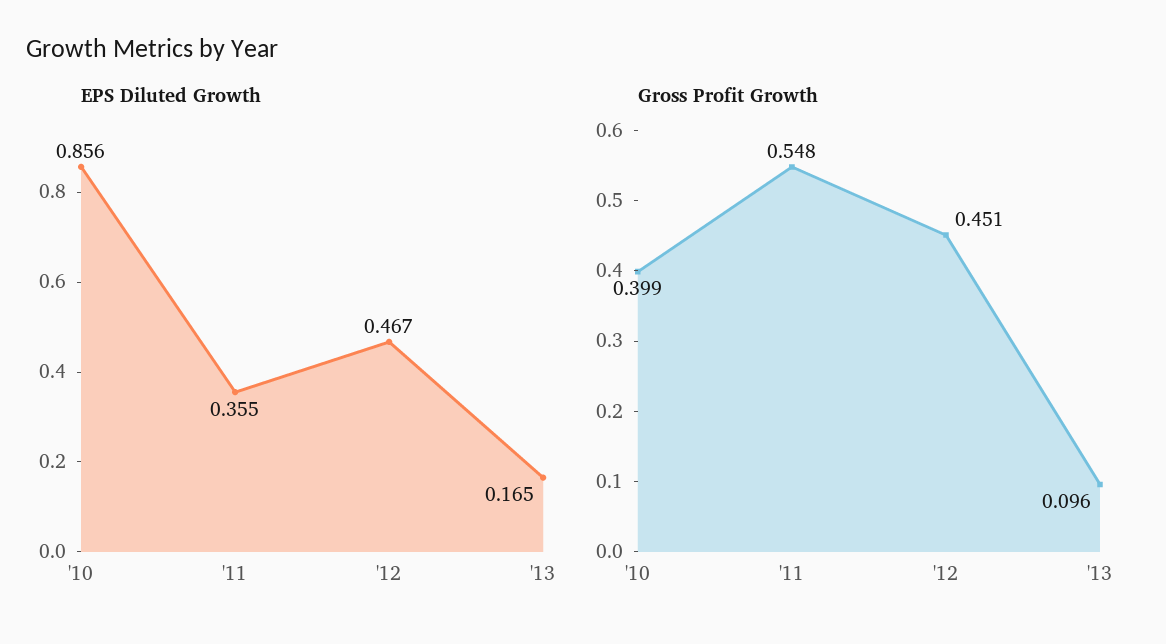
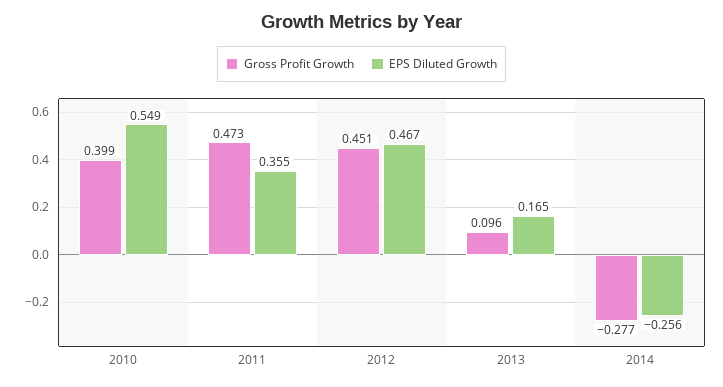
EPS Diluted Growth, '10: 0.856 -> 0.549
Gross Profit Growth, '11: 0.548 -> 0.473
Gross Profit Growth, 2014: none -> -0.277
EPS Diluted Growth, 2014: none -> -0.256

